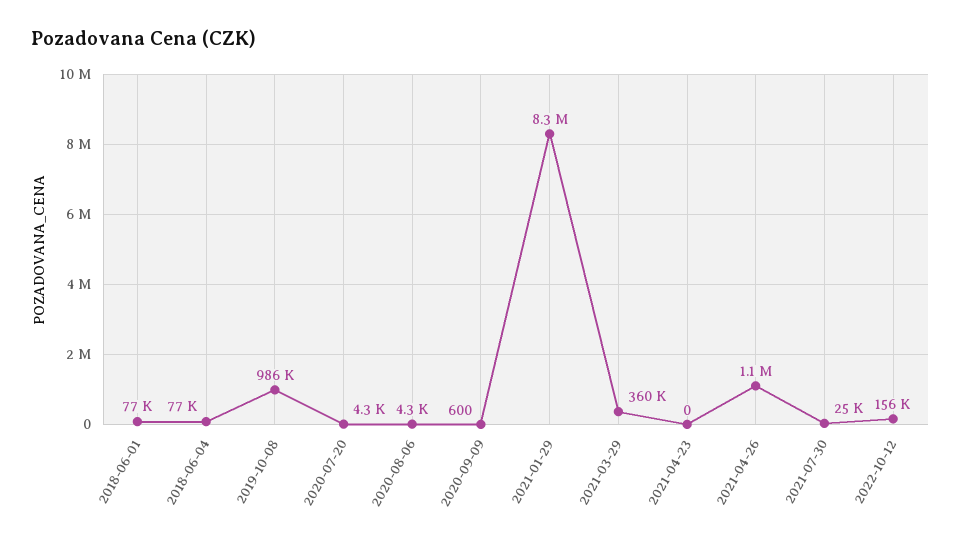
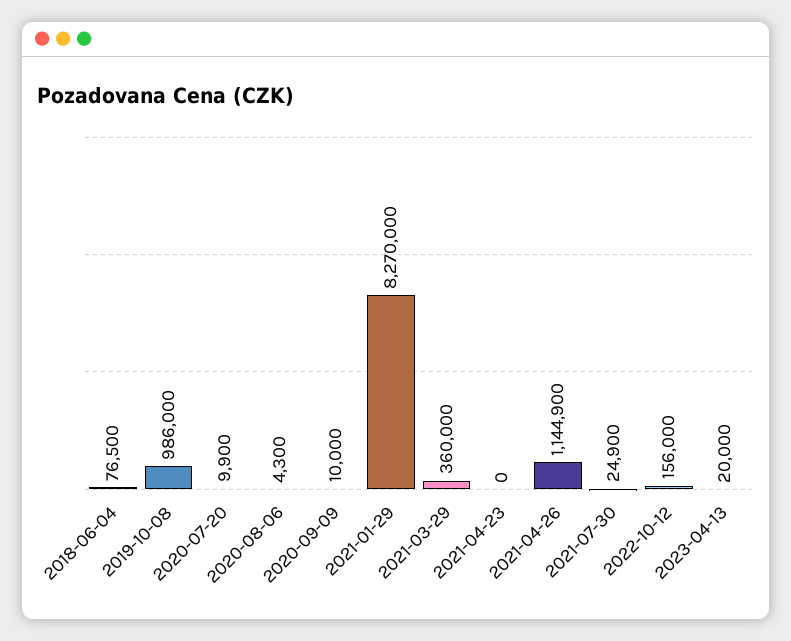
2018-06-01: 77000 -> none
2020-07-20: 4300 -> 9900
2020-09-09: 600 -> 10000
2023-04-13: none -> 20000

